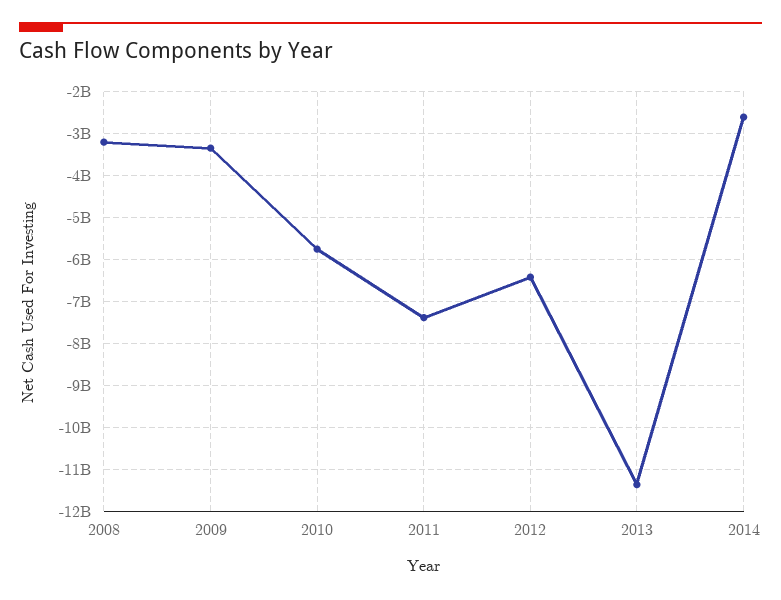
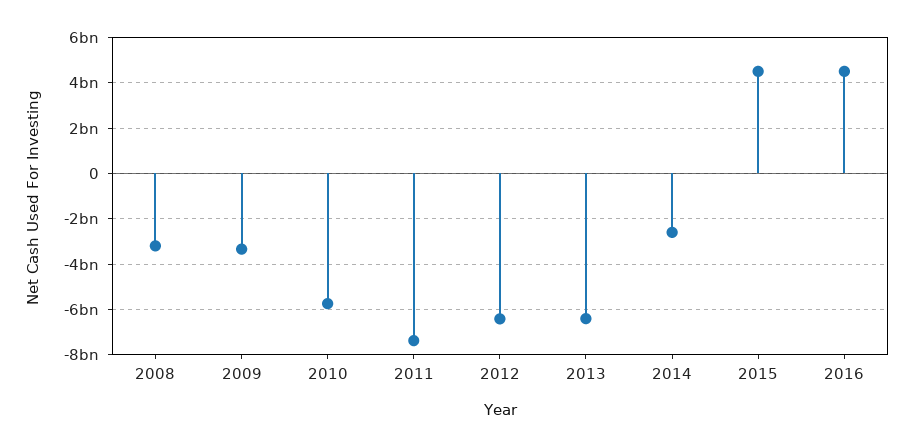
2013: -11400000000 -> -6500000000
2015: none -> 4500000000
2016: none -> 4500000000

